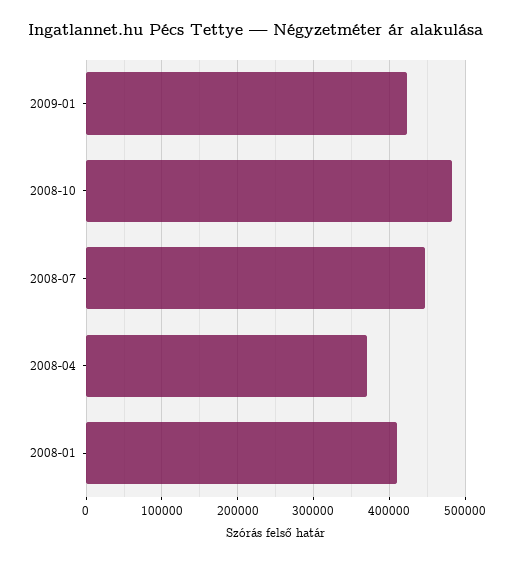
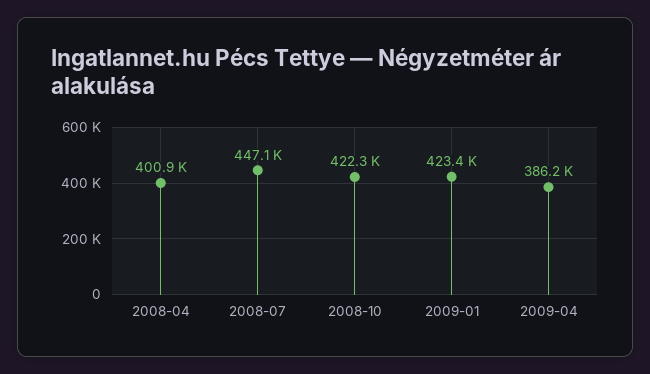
2008-10: 480000 -> 422300
2008-04: 370000 -> 400900
2008-01: 410000 -> none
2009-04: none -> 386200

